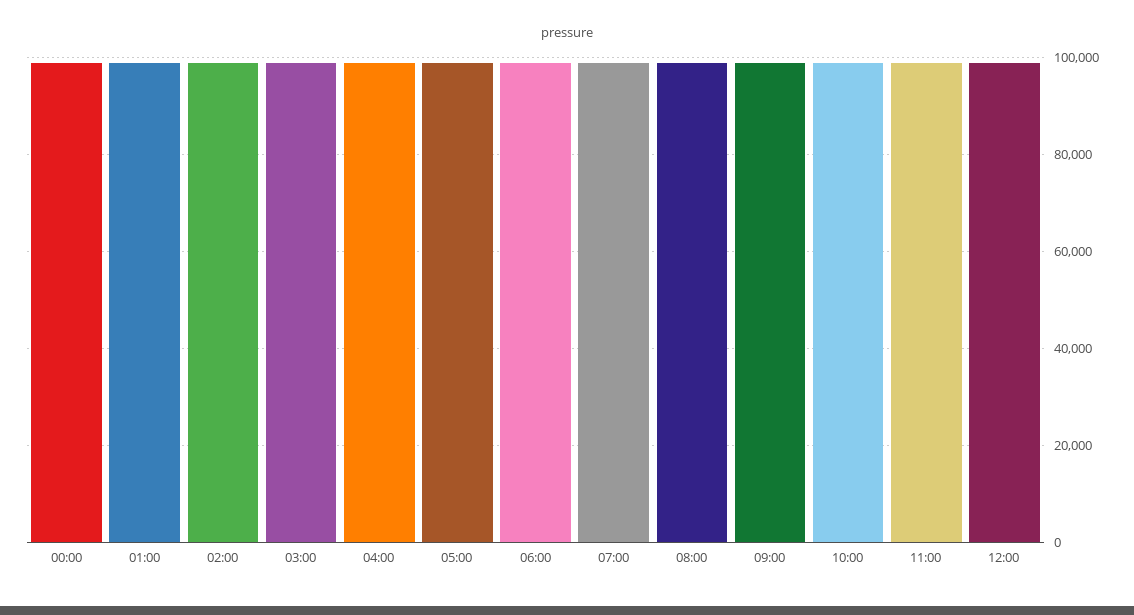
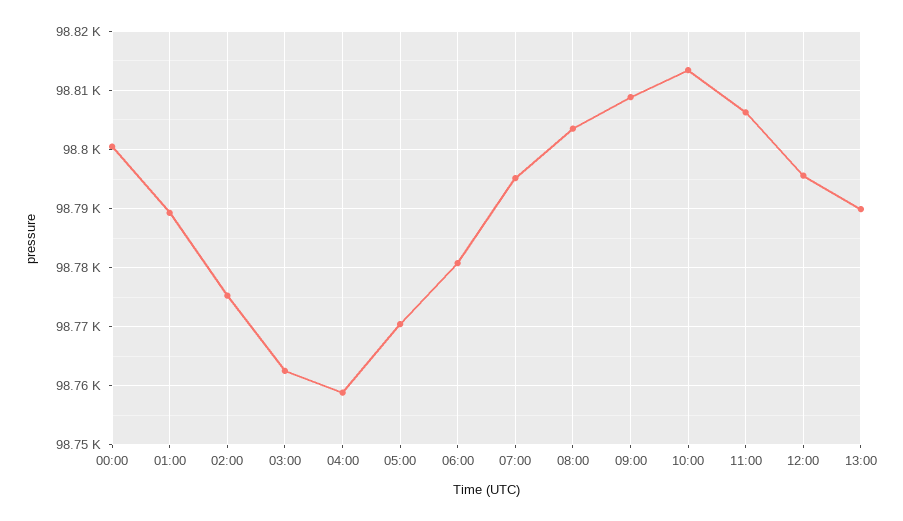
13:00: none -> 98790

